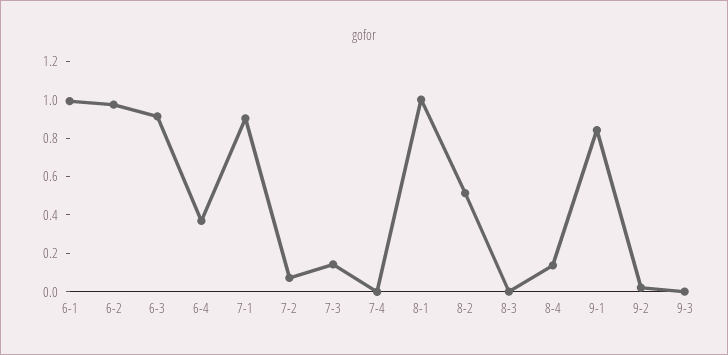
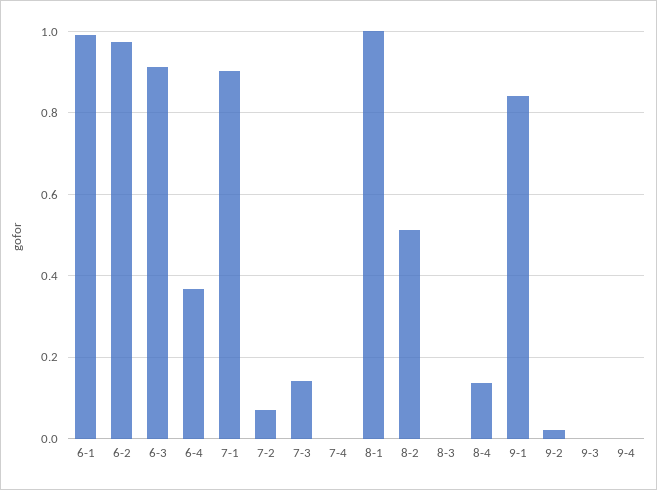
9-4: none -> 0

